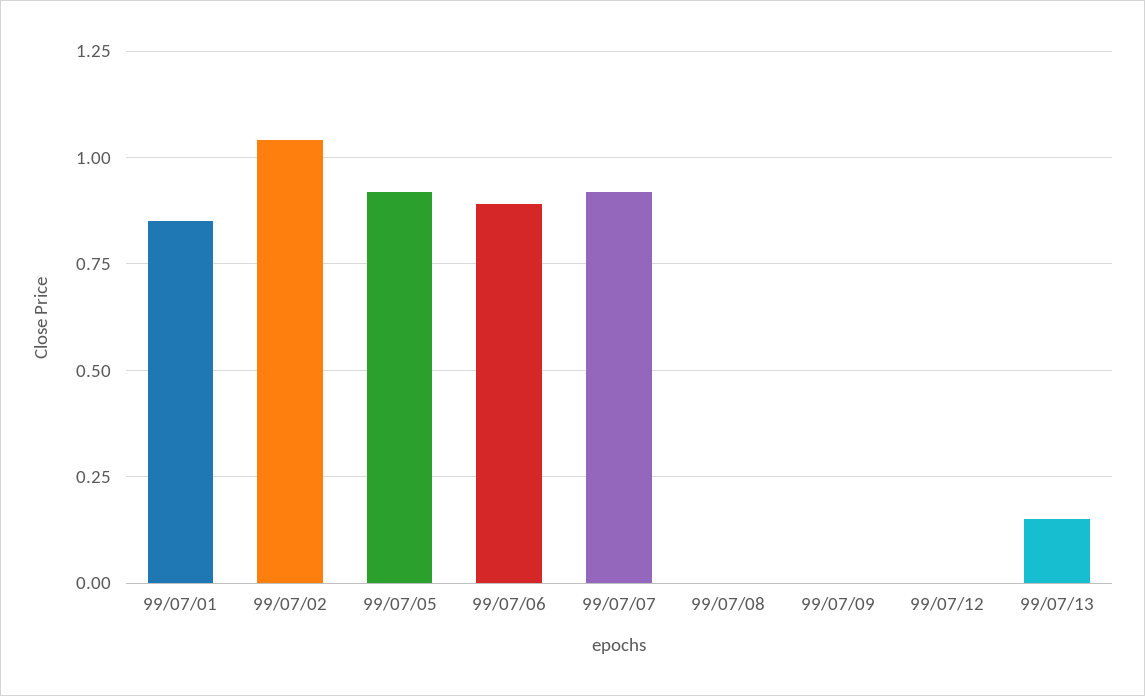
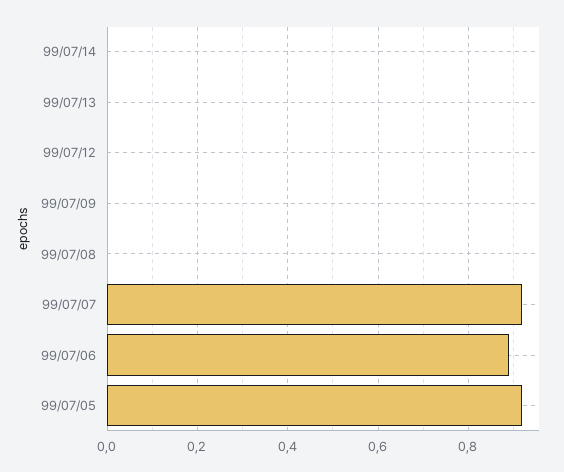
99/07/01: 0.85 -> none
99/07/02: 1.05 -> none
99/07/13: 0.15 -> 0
99/07/14: none -> 0

